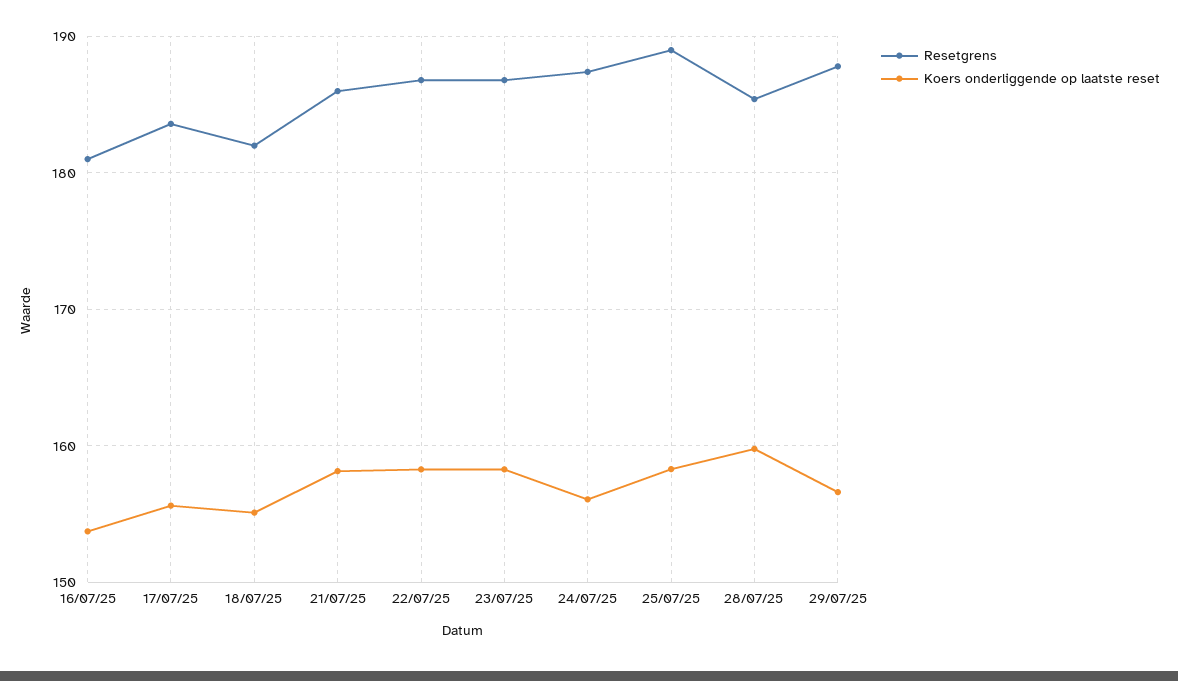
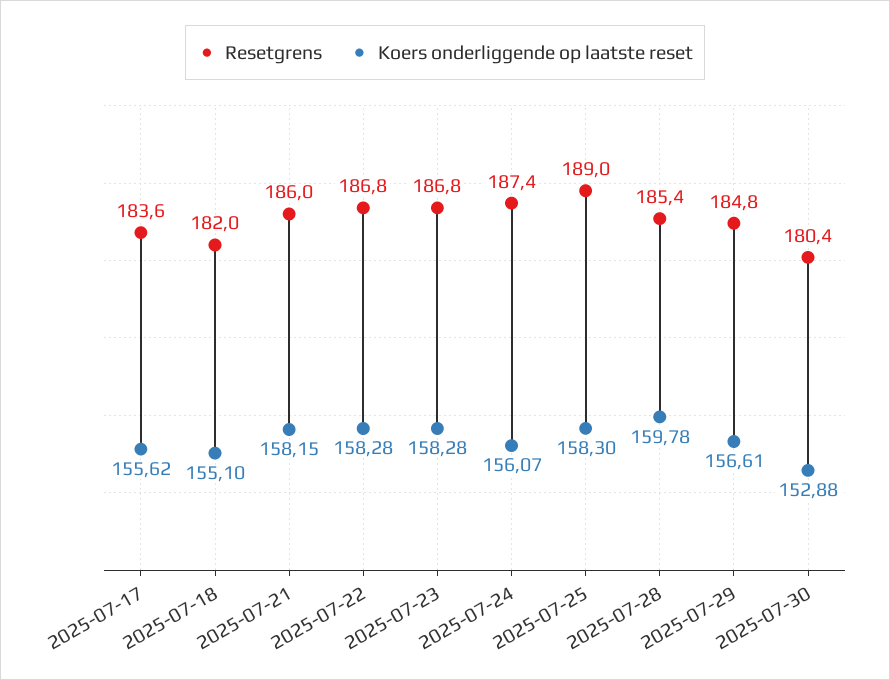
Resetgrens, 16/07/25: 181 -> none
Koers onderliggende op laatste reset, 16/07/25: 154 -> none
Resetgrens, 29/07/25: 188 -> 184.8
Resetgrens, 2025-07-30: none -> 180.4
Koers onderliggende op laatste reset, 2025-07-30: none -> 152.88

